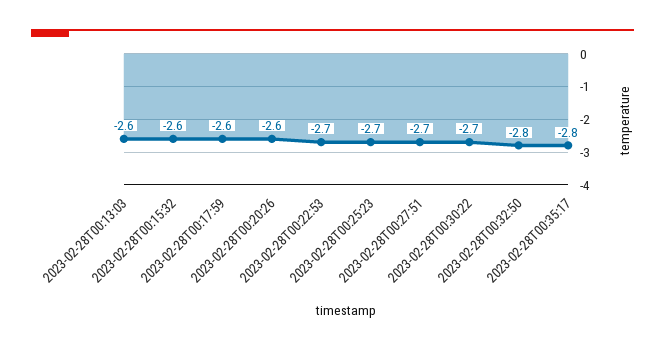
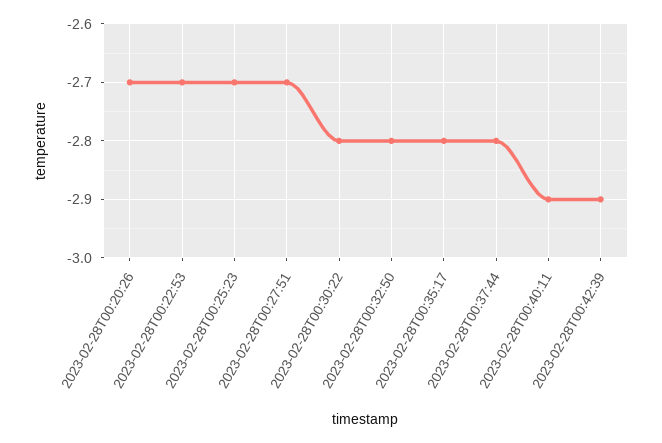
2023-02-28T00:13:03: -2.6 -> none
2023-02-28T00:15:32: -2.6 -> none
2023-02-28T00:17:59: -2.6 -> none
2023-02-28T00:20:26: -2.6 -> -2.7
2023-02-28T00:30:22: -2.7 -> -2.8
2023-02-28T00:37:44: none -> -2.8
2023-02-28T00:40:11: none -> -2.9
2023-02-28T00:42:39: none -> -2.9

